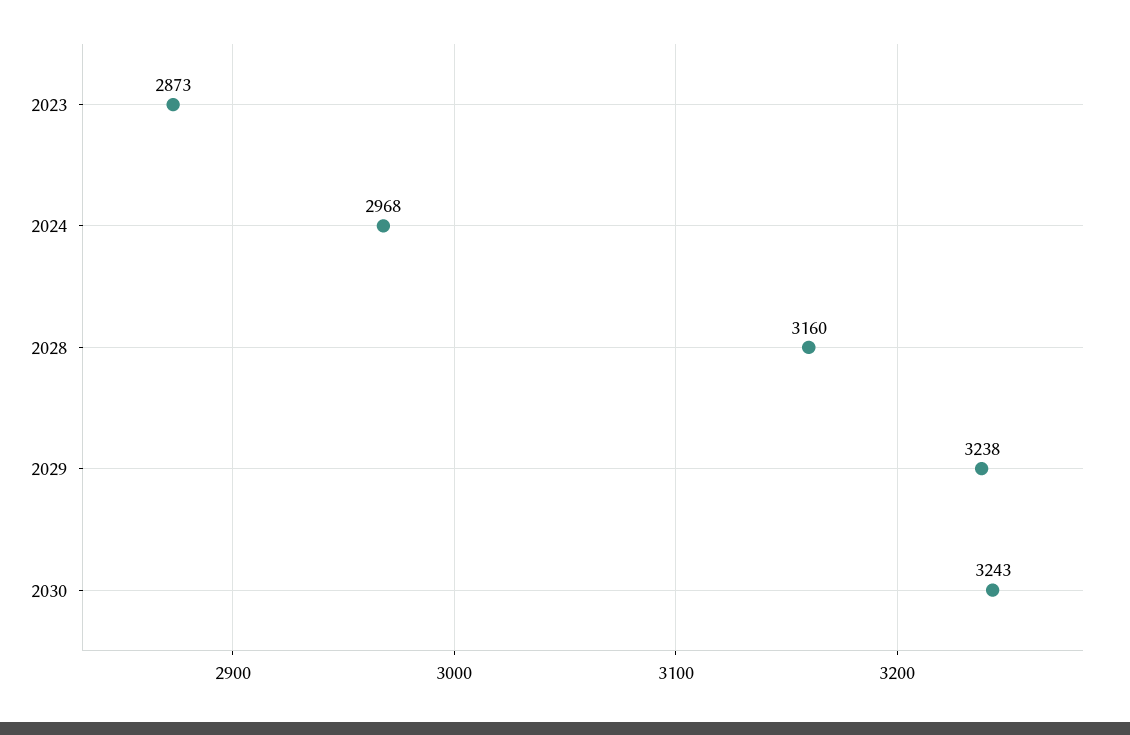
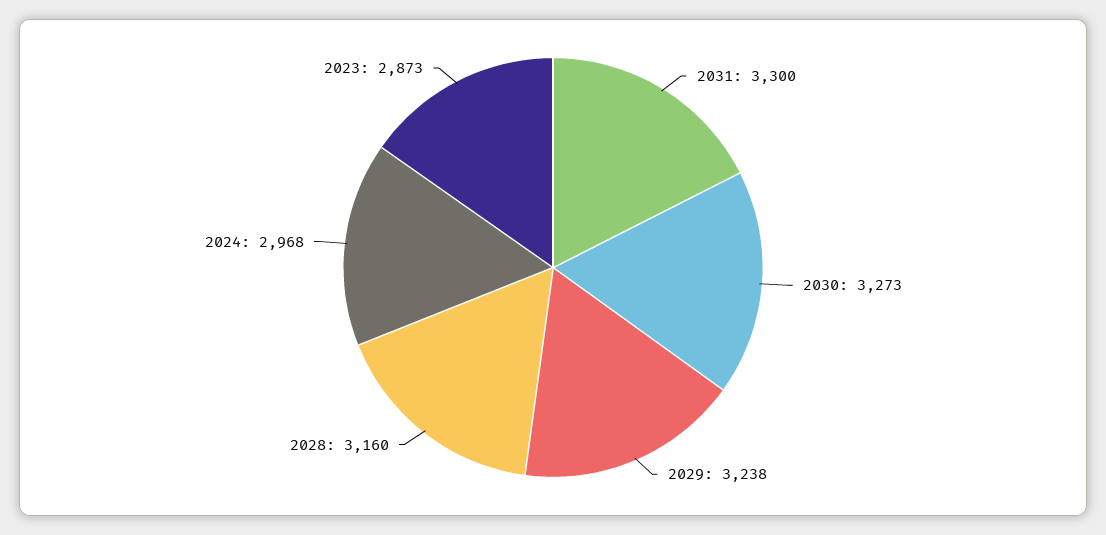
2030: 3243 -> 3273
2031: none -> 3300

